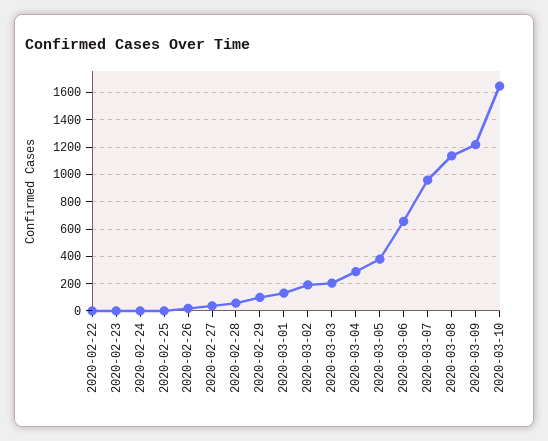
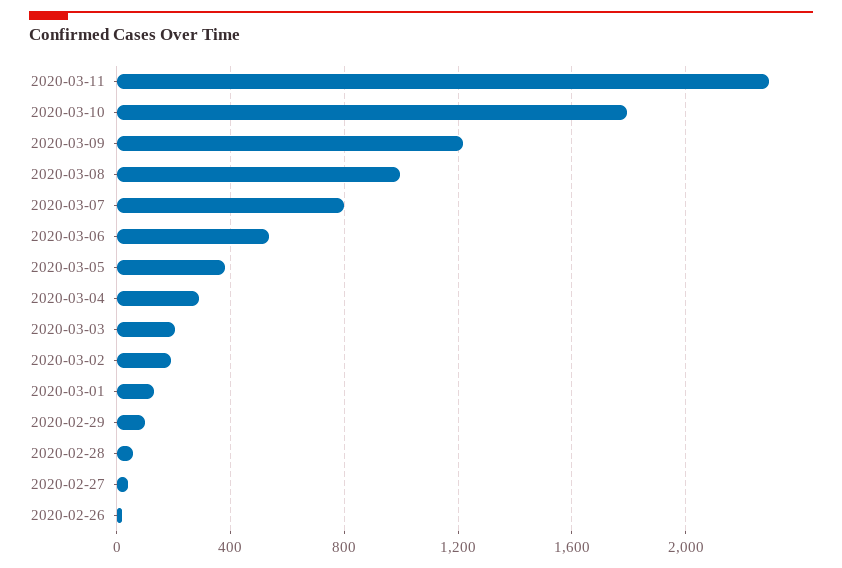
2020-02-22: 0 -> none
2020-02-23: 0 -> none
2020-02-24: 0 -> none
2020-02-25: 0 -> none
2020-03-06: 650 -> 550
2020-03-07: 950 -> 800
2020-03-08: 1150 -> 1000
2020-03-10: 1650 -> 1800
2020-03-11: none -> 2300

